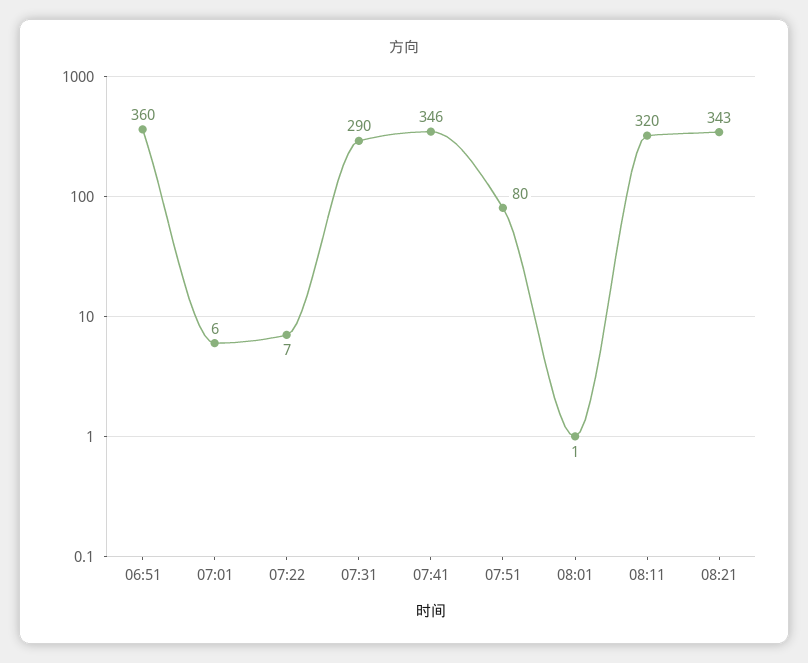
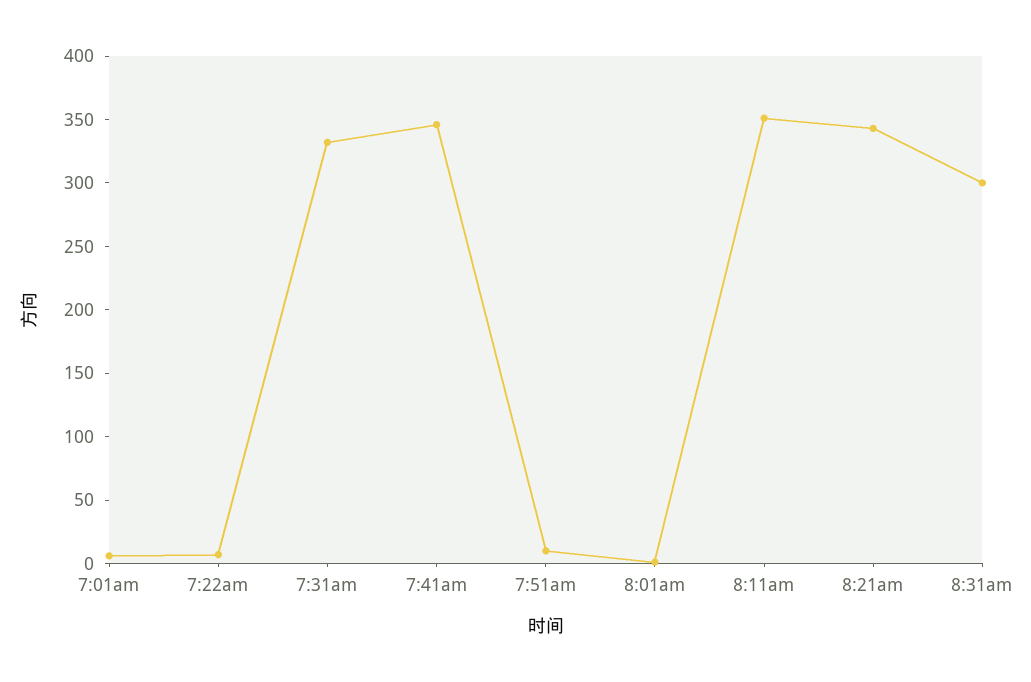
06:51: 360 -> none
07:31: 290 -> 330
07:51: 80 -> 10
08:11: 320 -> 350
8:31am: none -> 300

